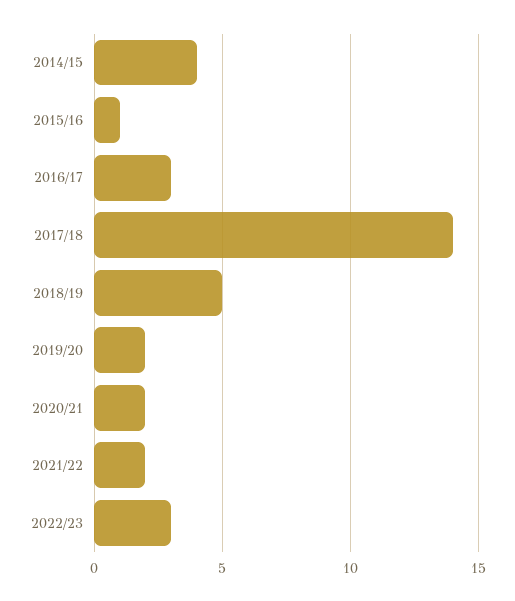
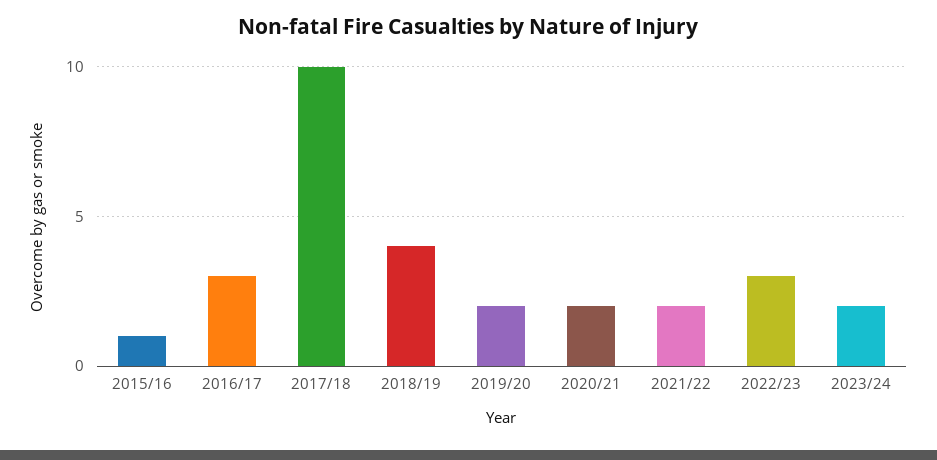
2014/15: 4 -> none
2017/18: 14 -> 10
2018/19: 5 -> 4
2023/24: none -> 2

